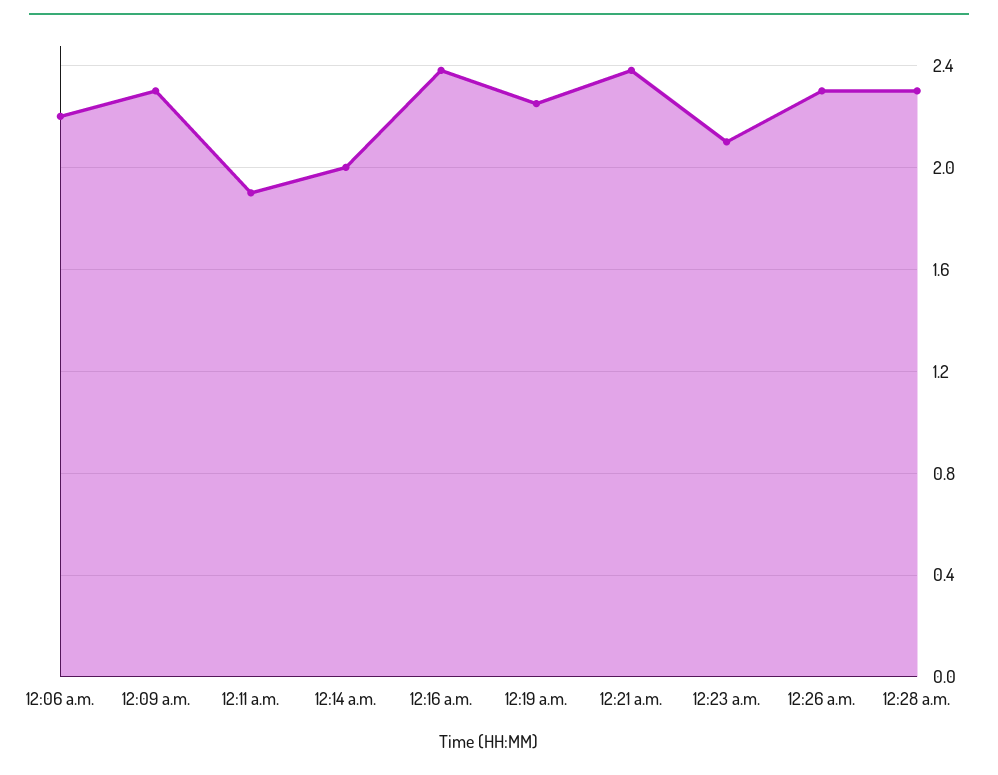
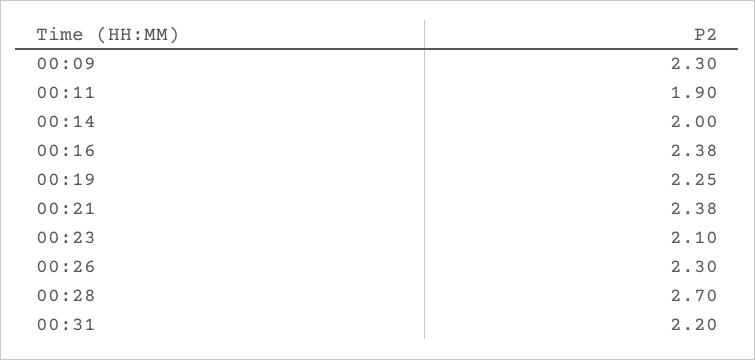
12:06 a.m.: 2.2 -> none
12:28 a.m.: 2.3 -> 2.7
00:31: none -> 2.2

